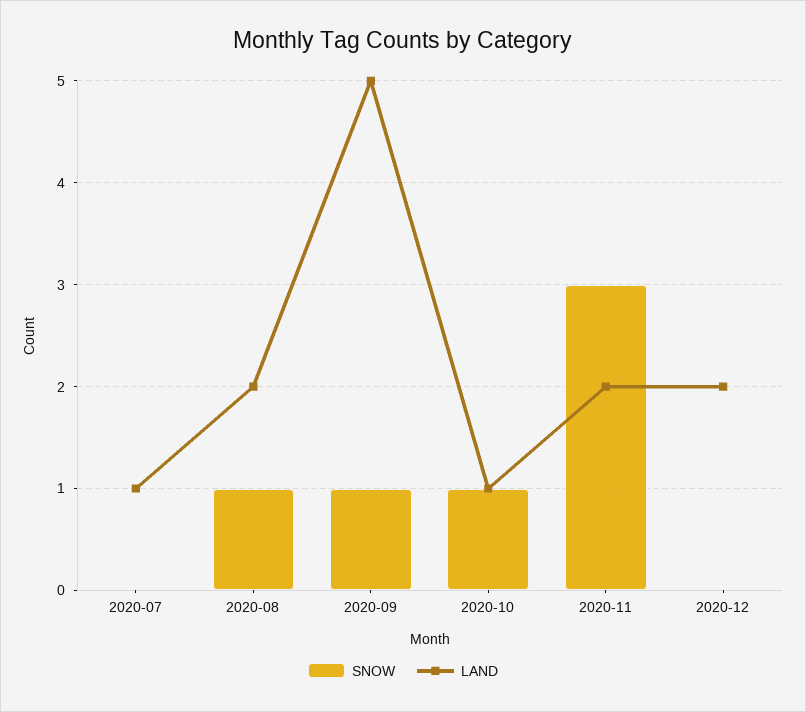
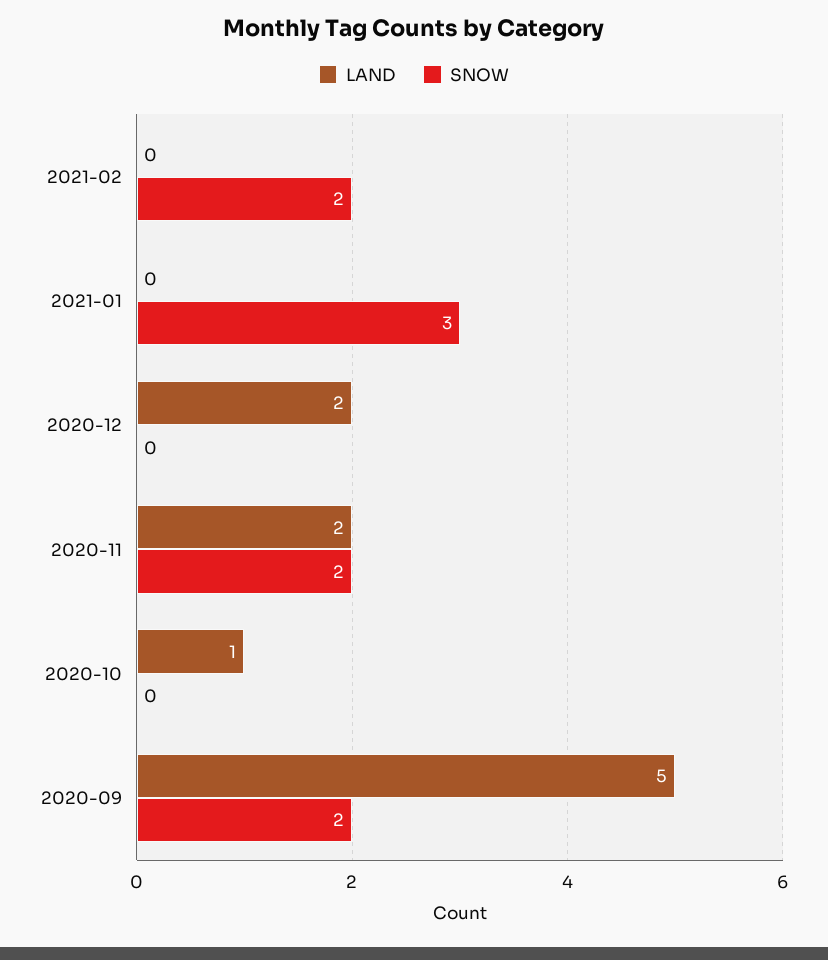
SNOW, 2020-07: 0 -> none
LAND, 2020-07: 1 -> none
SNOW, 2020-08: 1 -> none
LAND, 2020-08: 2 -> none
SNOW, 2020-09: 1 -> 2
SNOW, 2020-10: 1 -> 0
SNOW, 2020-11: 3 -> 2
LAND, 2021-02: none -> 0
SNOW, 2021-02: none -> 2
LAND, 2021-01: none -> 0
SNOW, 2021-01: none -> 3

